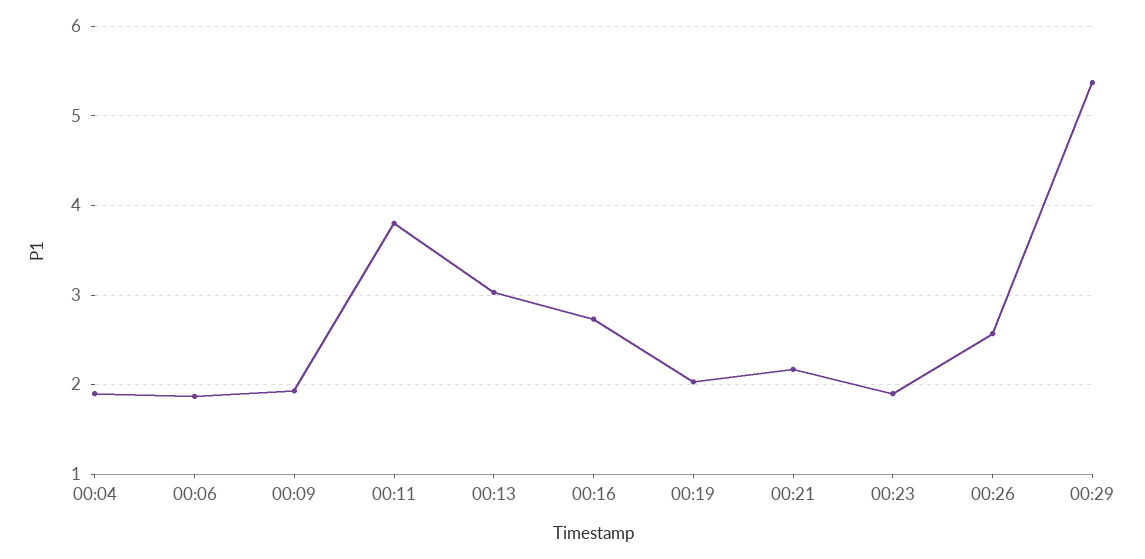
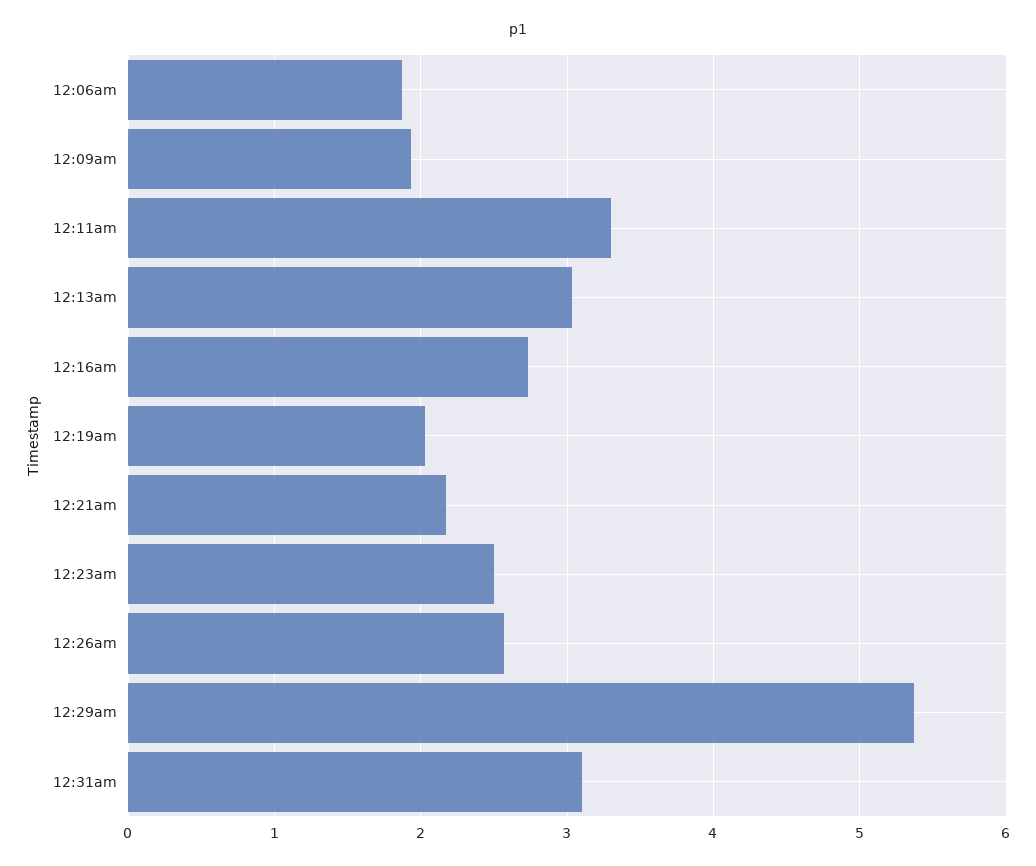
00:04: 1.9 -> none
00:11: 3.8 -> 3.3
00:23: 1.9 -> 2.5
12:31am: none -> 3.1

